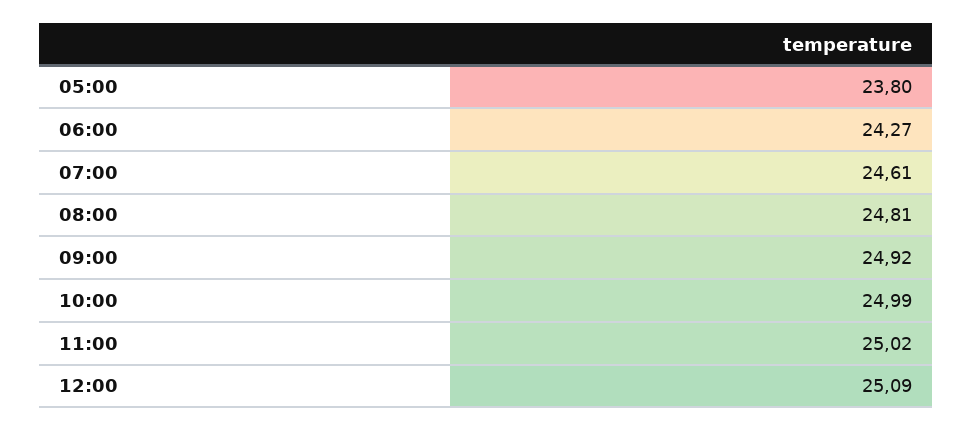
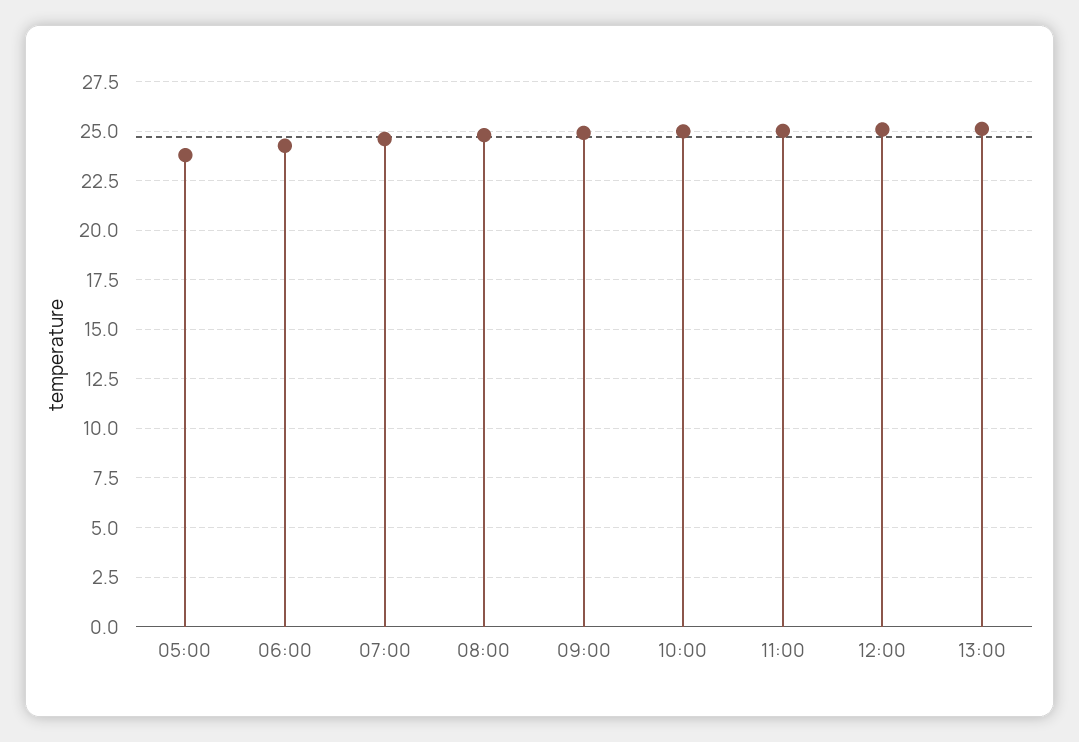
13:00: none -> 25

